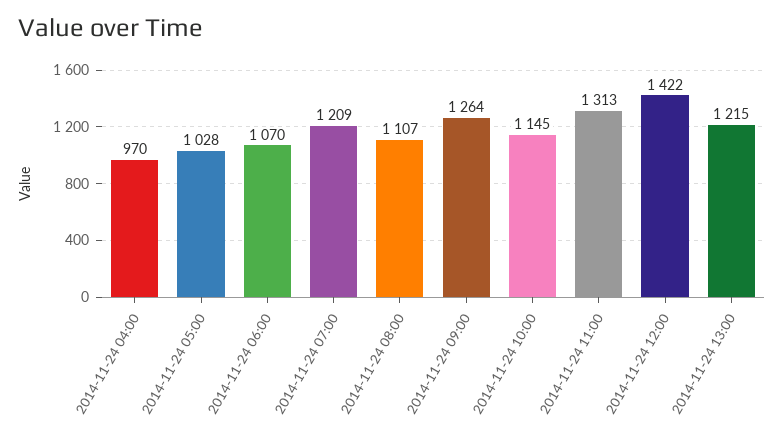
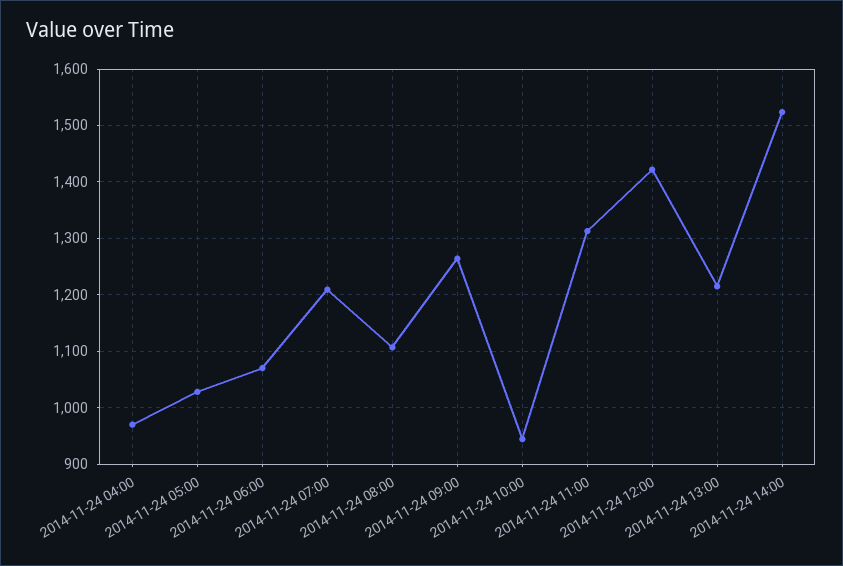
2014-11-24 10:00: 1145 -> 940
2014-11-24 14:00: none -> 1520

